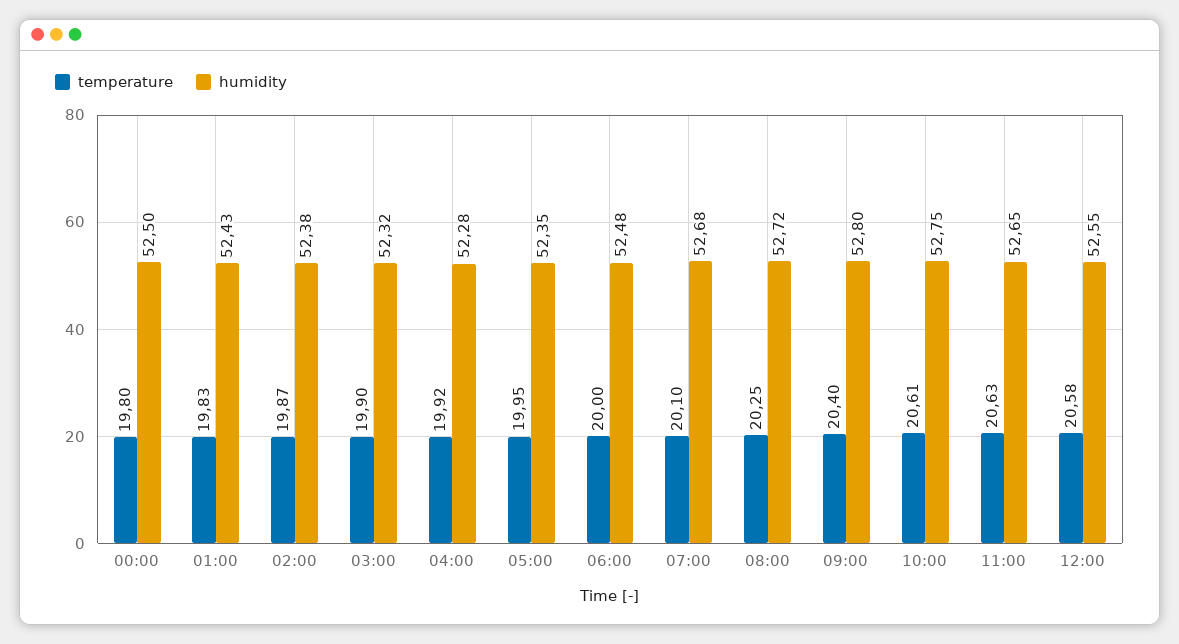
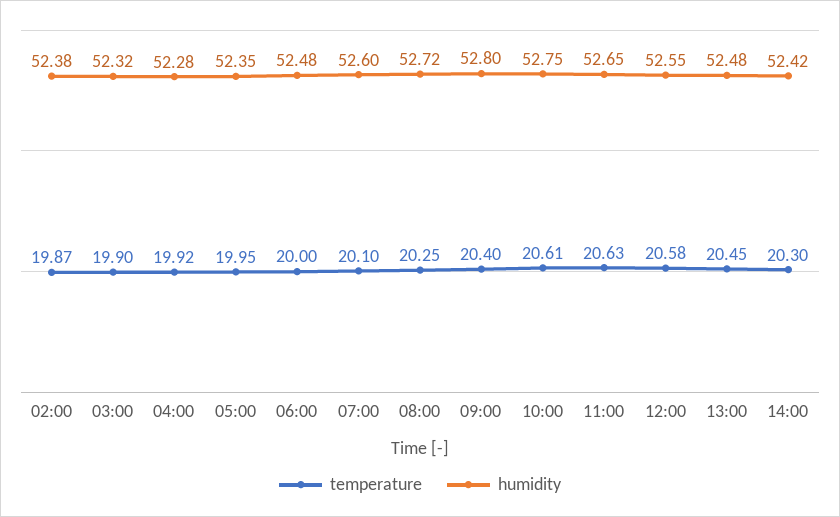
temperature, 00:00: 19.8 -> none
humidity, 00:00: 52.5 -> none
temperature, 01:00: 19.83 -> none
humidity, 01:00: 52.43 -> none
humidity, 07:00: 52.68 -> 52.6
temperature, 13:00: none -> 20.45
humidity, 13:00: none -> 52.48
temperature, 14:00: none -> 20.3
humidity, 14:00: none -> 52.42

